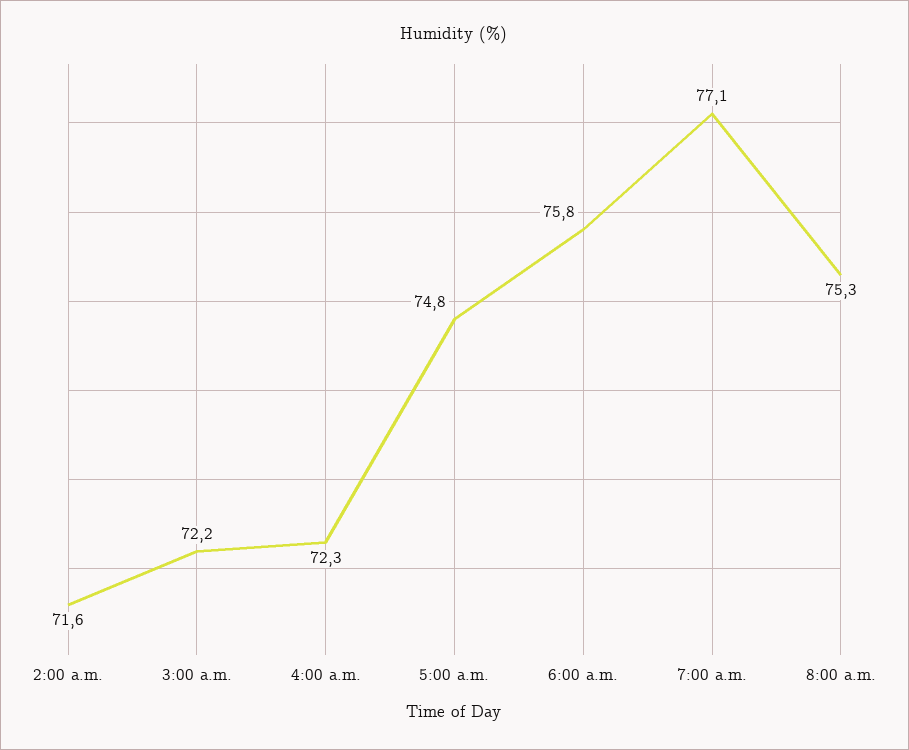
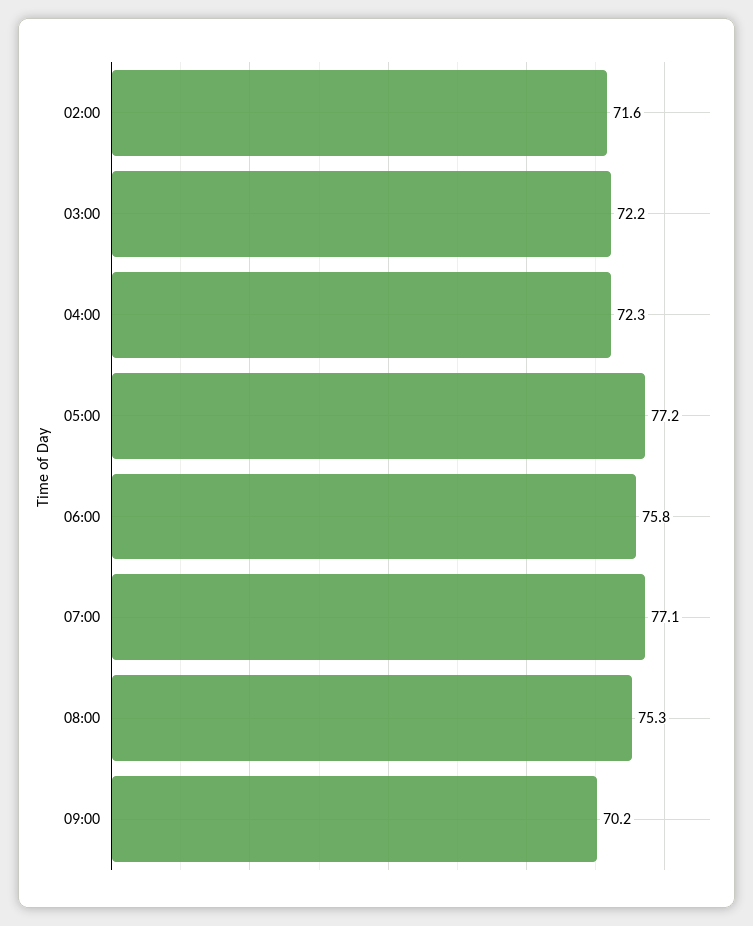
5:00 a.m.: 74.8 -> 77.2
09:00: none -> 70.2

